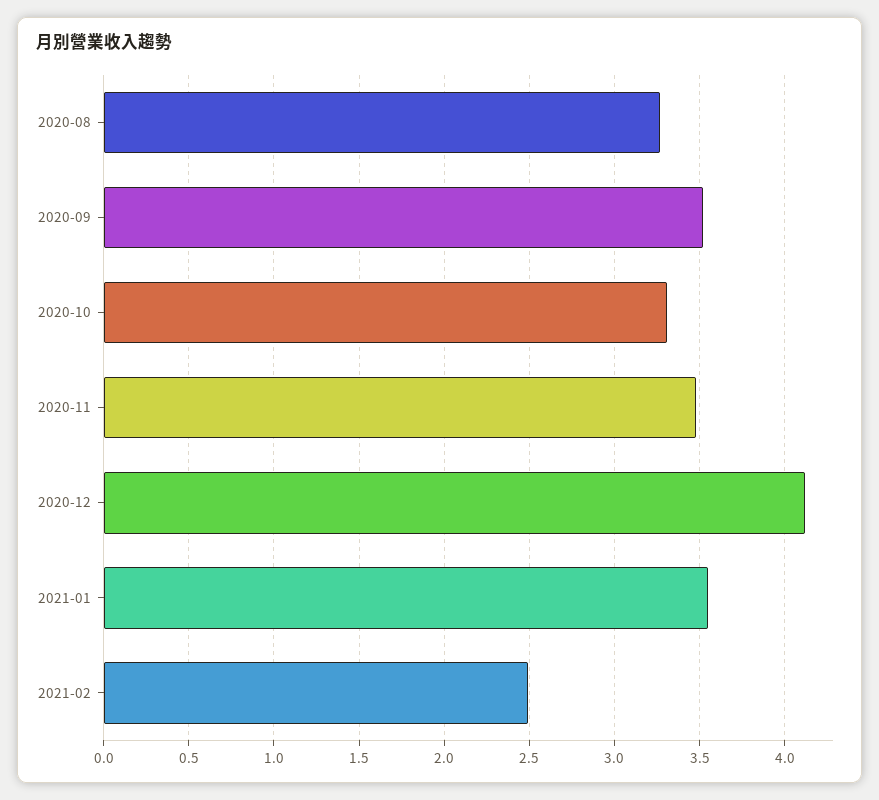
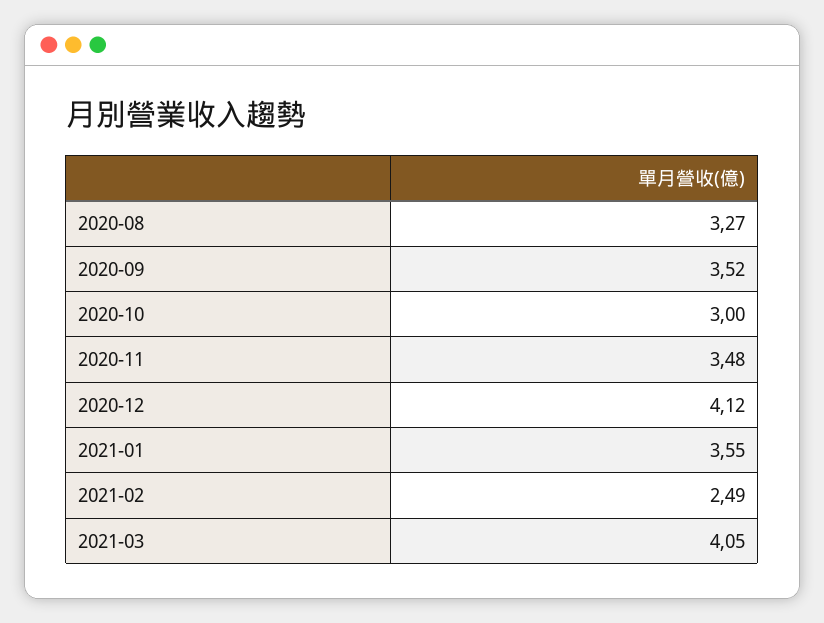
2020-10: 3.3 -> 3
2021-03: none -> 4.05

